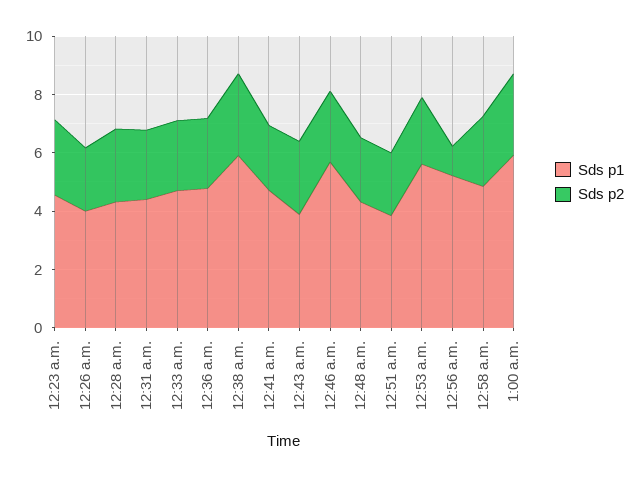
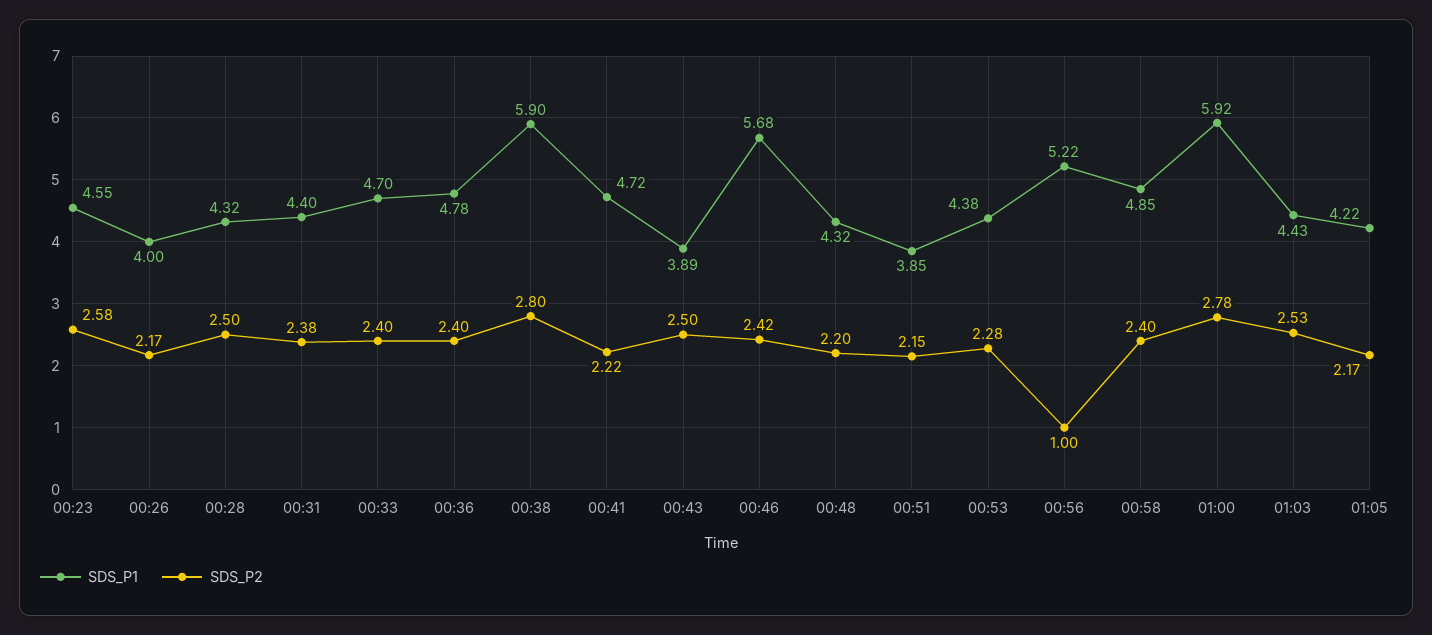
Sds p1, 12:53 a.m.: 5.5 -> 4.38
Sds p1, 01:03: none -> 4.43
Sds p2, 01:03: none -> 2.53
Sds p1, 01:05: none -> 4.22
Sds p2, 01:05: none -> 2.17

